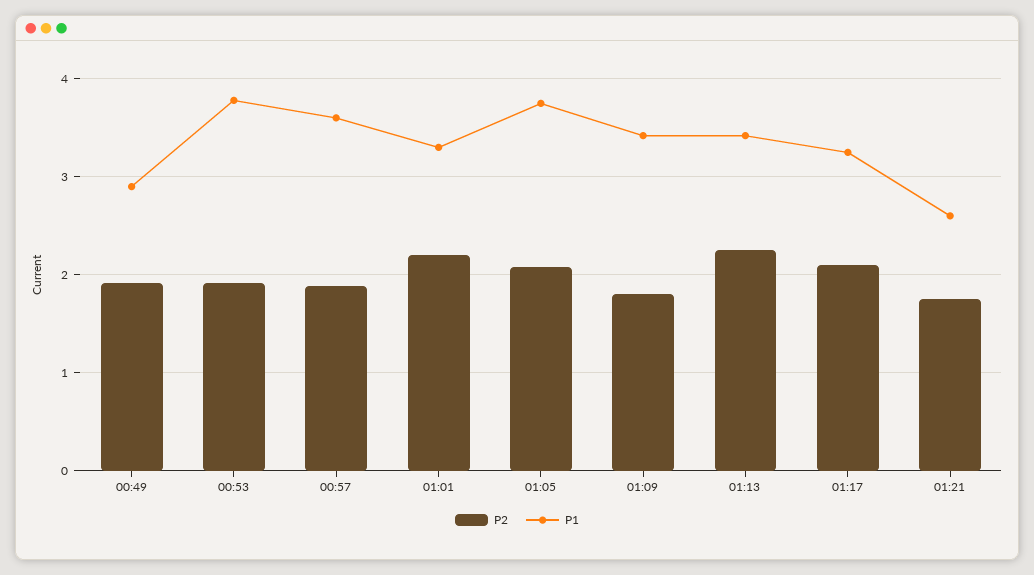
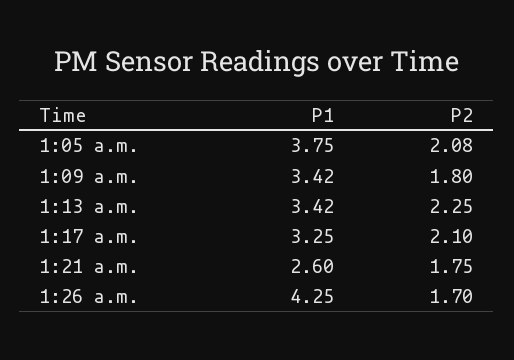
P2, 00:49: 1.9 -> none
P1, 00:49: 2.9 -> none
P2, 00:53: 1.9 -> none
P1, 00:53: 3.8 -> none
P2, 00:57: 1.9 -> none
P1, 00:57: 3.6 -> none
P2, 01:01: 2.2 -> none
P1, 01:01: 3.3 -> none
P1, 1:26 a.m.: none -> 4.25
P2, 1:26 a.m.: none -> 1.7

